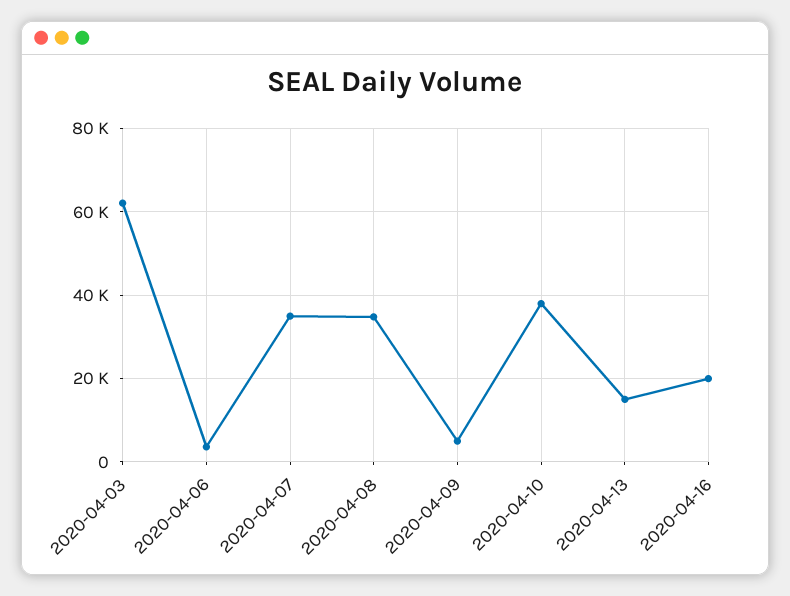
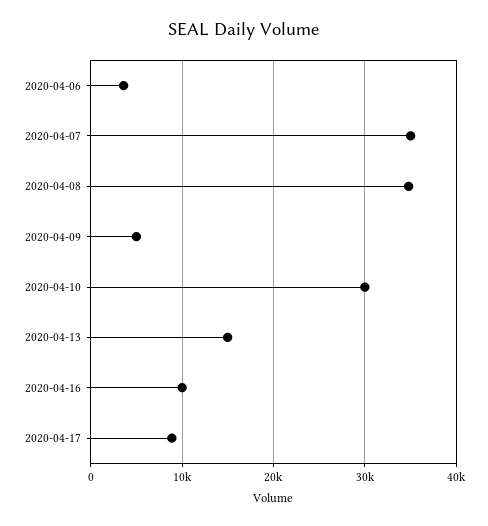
2020-04-03: 62000 -> none
2020-04-10: 38000 -> 30000
2020-04-16: 20000 -> 10000
2020-04-17: none -> 9000

